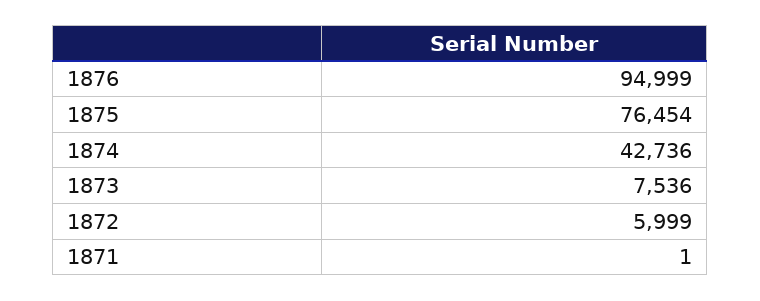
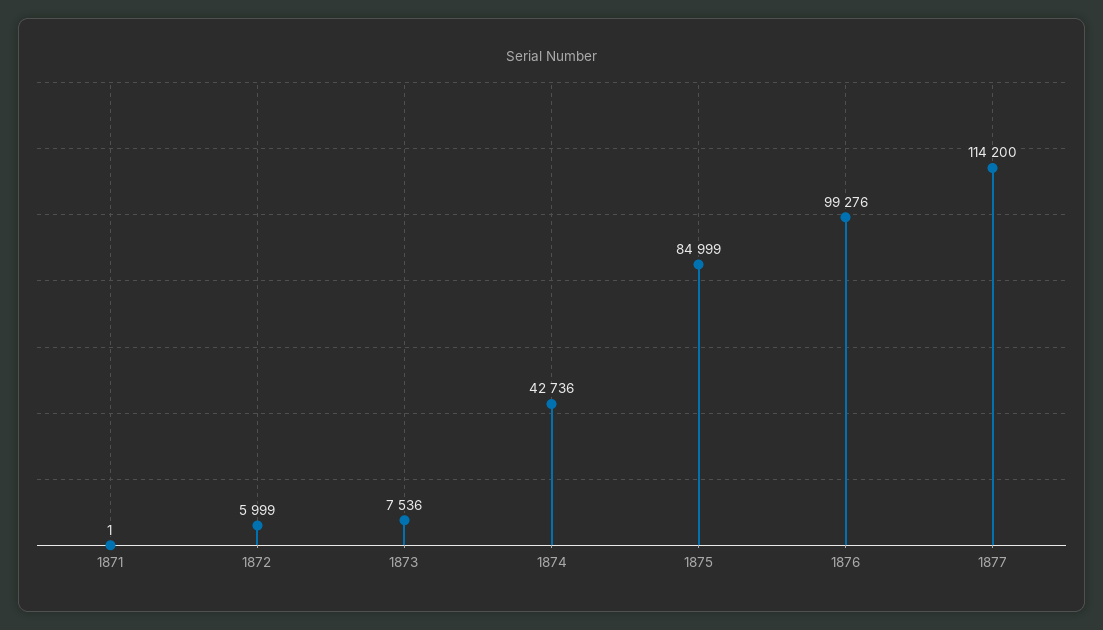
1876: 94999 -> 99276
1875: 76454 -> 84999
1877: none -> 114200

